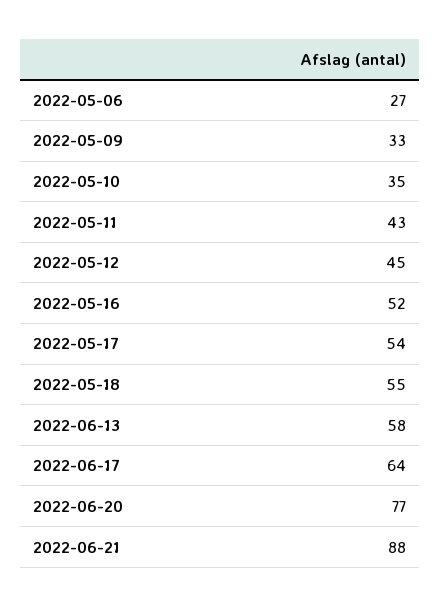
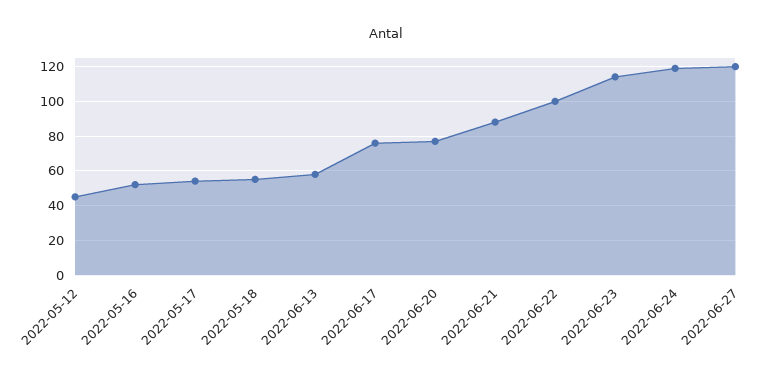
2022-05-06: 27 -> none
2022-05-09: 33 -> none
2022-05-10: 35 -> none
2022-05-11: 43 -> none
2022-06-17: 64 -> 75
2022-06-22: none -> 100
2022-06-23: none -> 115
2022-06-24: none -> 120
2022-06-27: none -> 120

